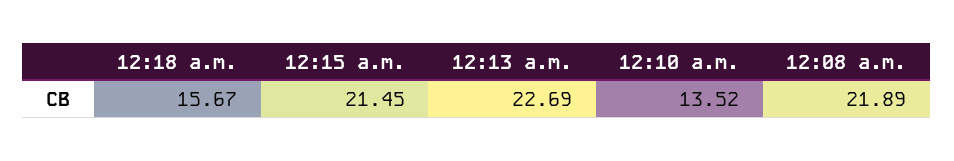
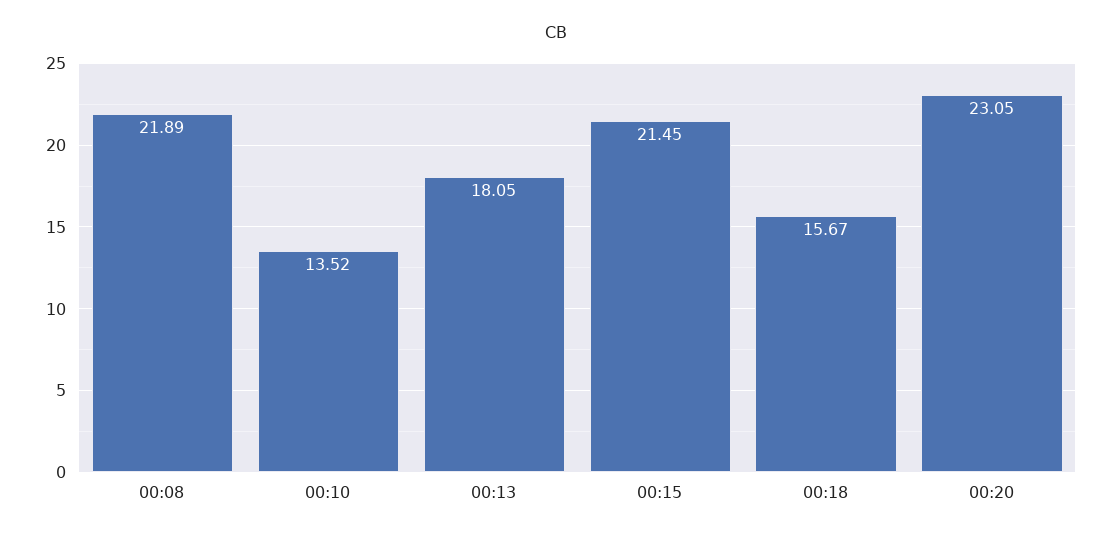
12:13 a.m.: 22.69 -> 18.05
00:20: none -> 23.05

